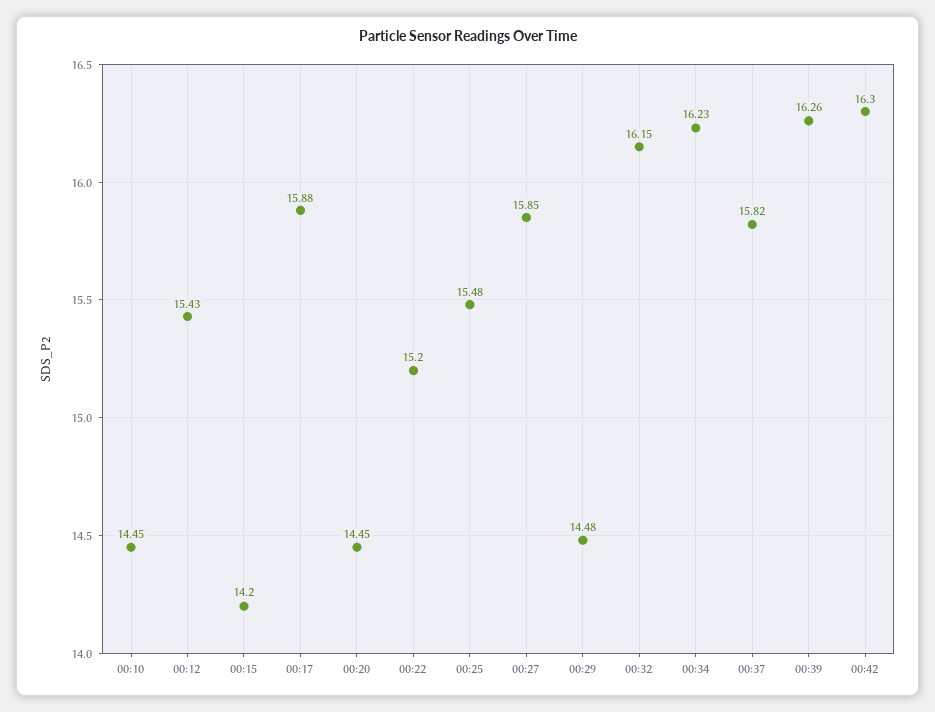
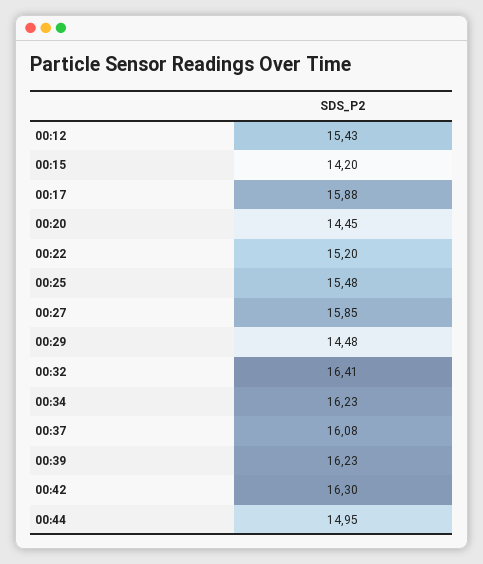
00:10: 14.45 -> none
00:32: 16.15 -> 16.41
00:37: 15.82 -> 16.08
00:39: 16.26 -> 16.23
00:44: none -> 14.95

